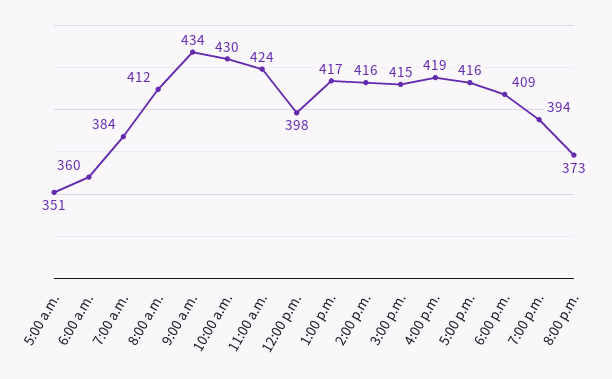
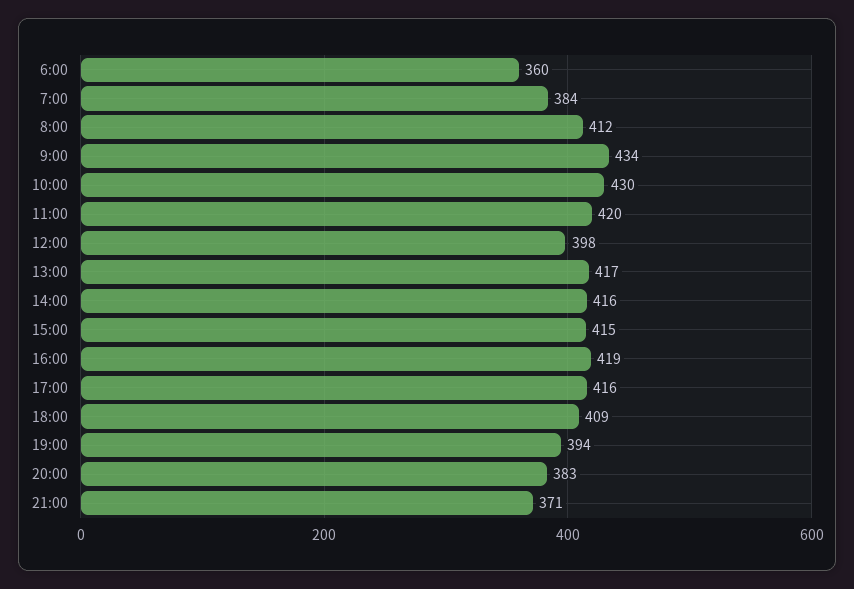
5:00 a.m.: 351 -> none
11:00 a.m.: 424 -> 420
8:00 p.m.: 373 -> 383
21:00: none -> 371

